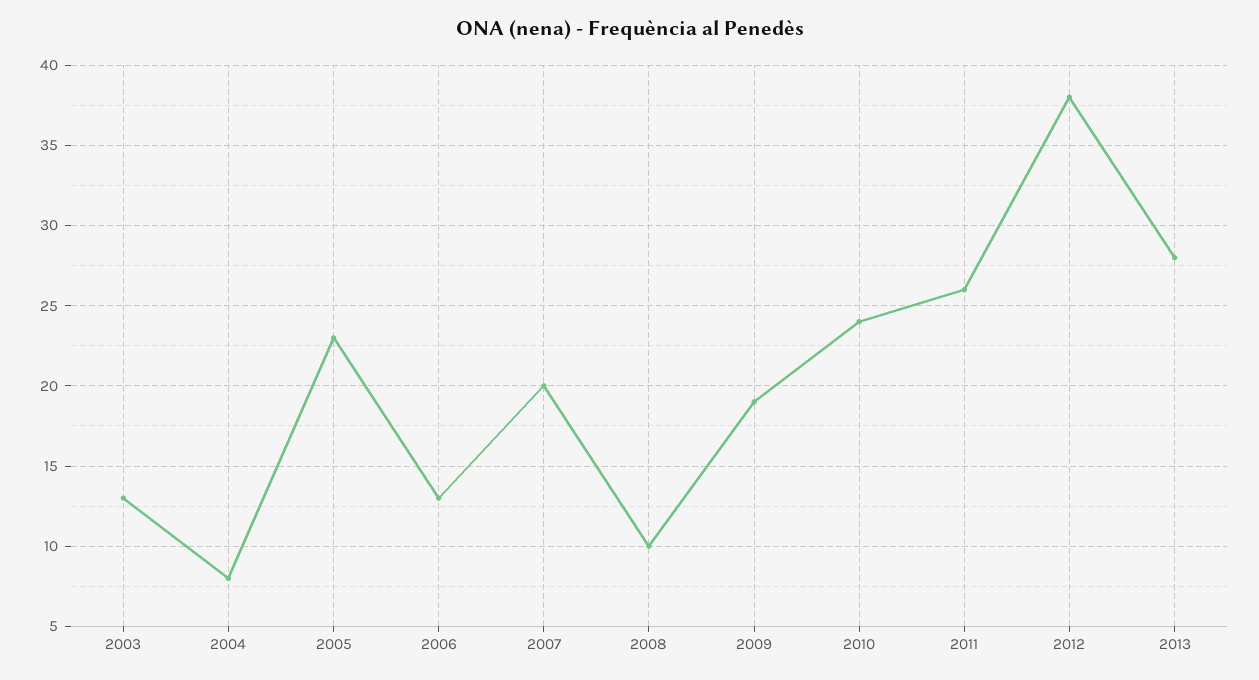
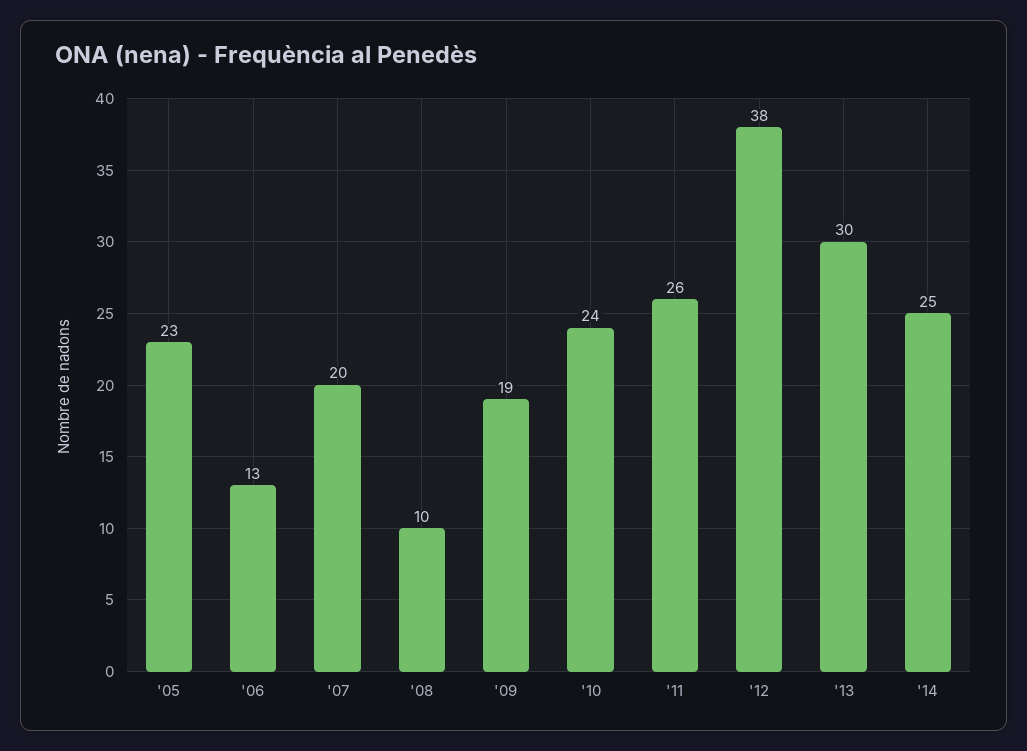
2003: 13 -> none
2004: 8 -> none
2013: 28 -> 30
'14: none -> 25

